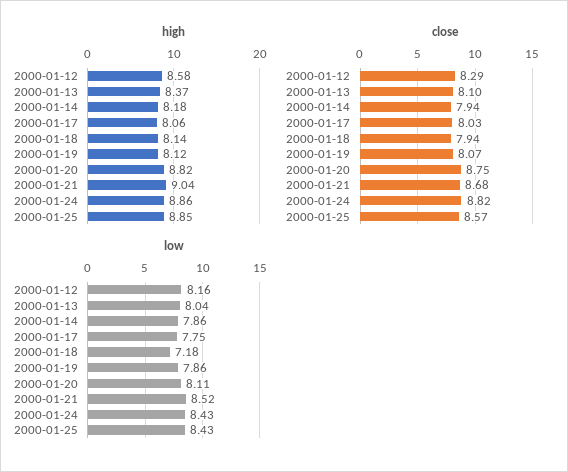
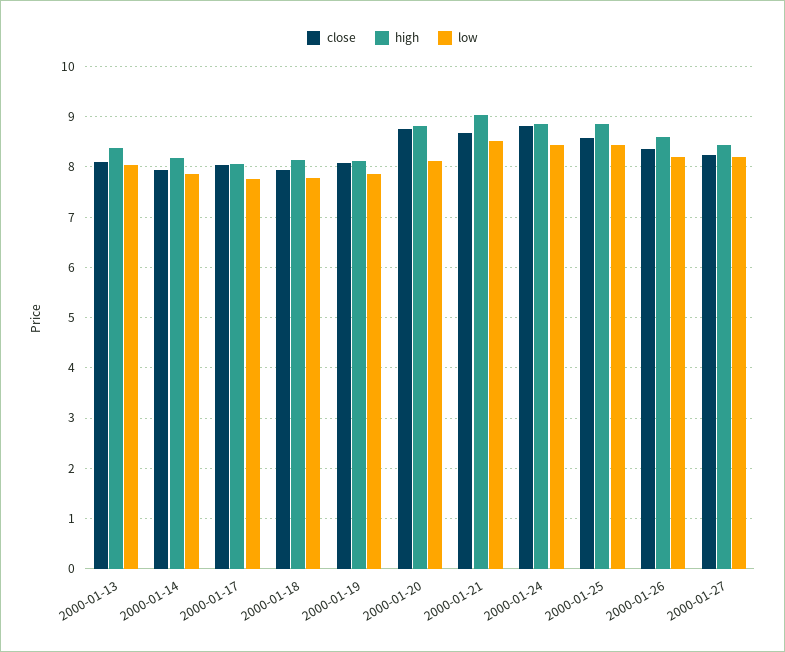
high, 2000-01-12: 8.58 -> none
close, 2000-01-12: 8.29 -> none
low, 2000-01-12: 8.16 -> none
low, 2000-01-18: 7.18 -> 7.8
close, 2000-01-26: none -> 8.4
high, 2000-01-26: none -> 8.6
low, 2000-01-26: none -> 8.2
close, 2000-01-27: none -> 8.2
high, 2000-01-27: none -> 8.4
low, 2000-01-27: none -> 8.2

